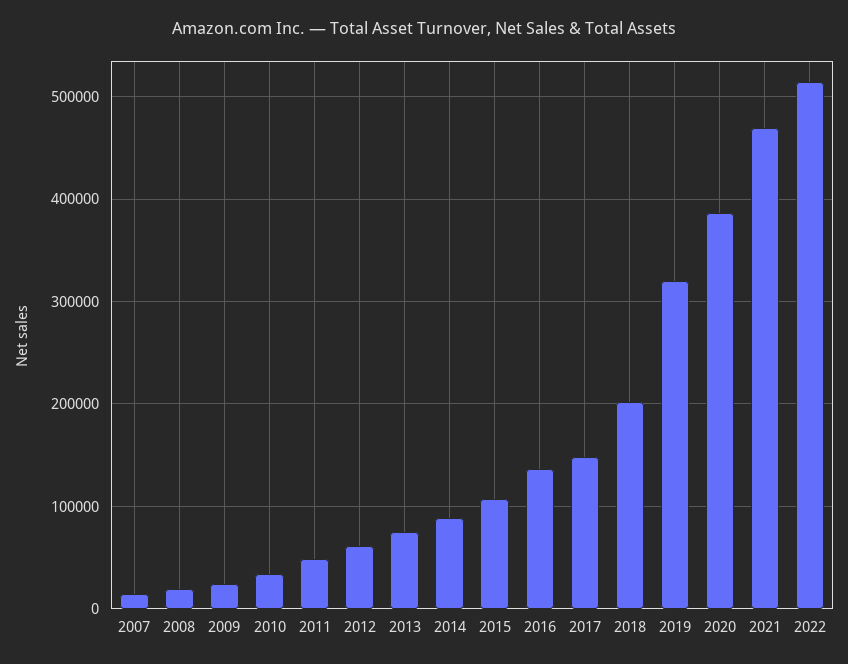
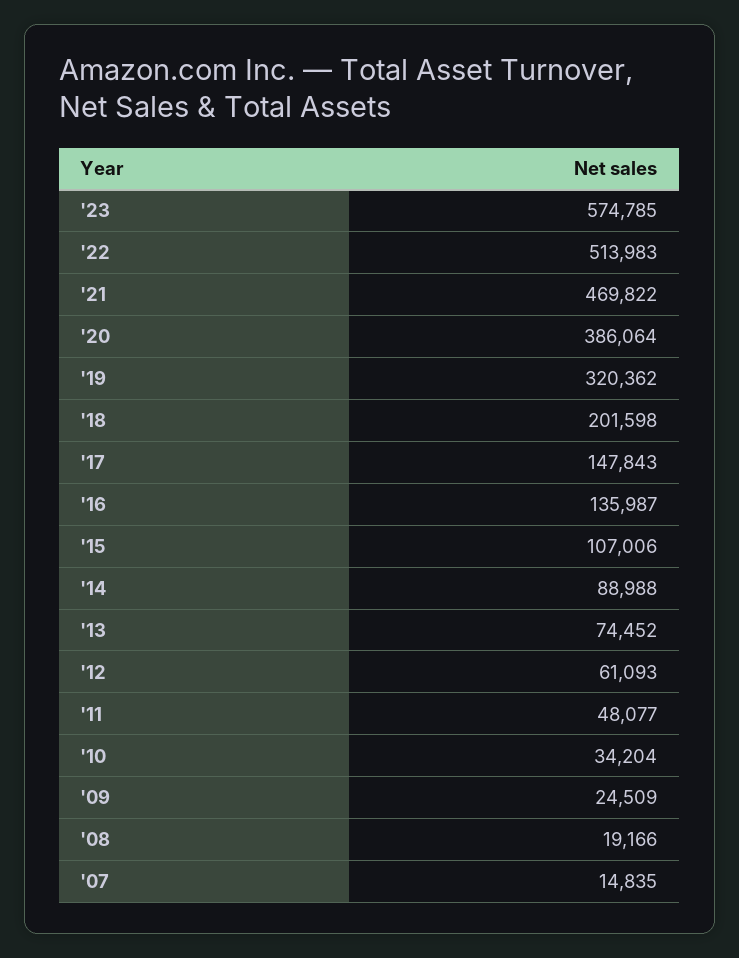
'23: none -> 574785

